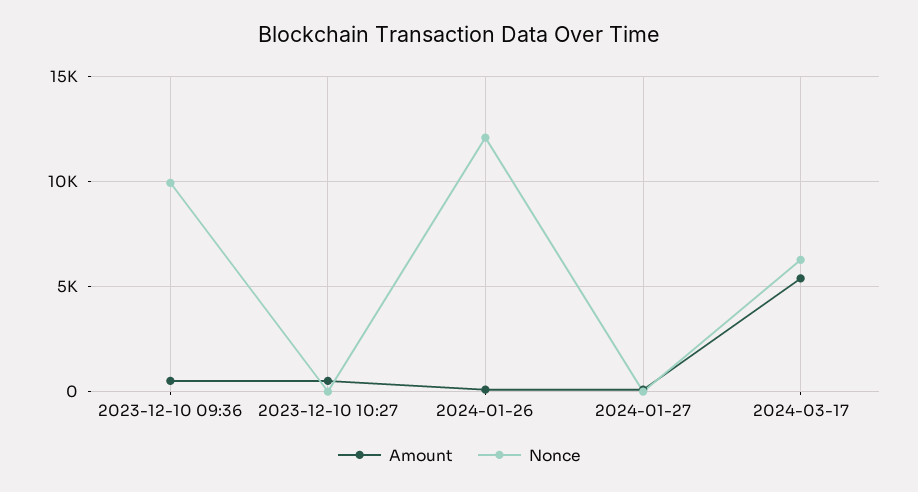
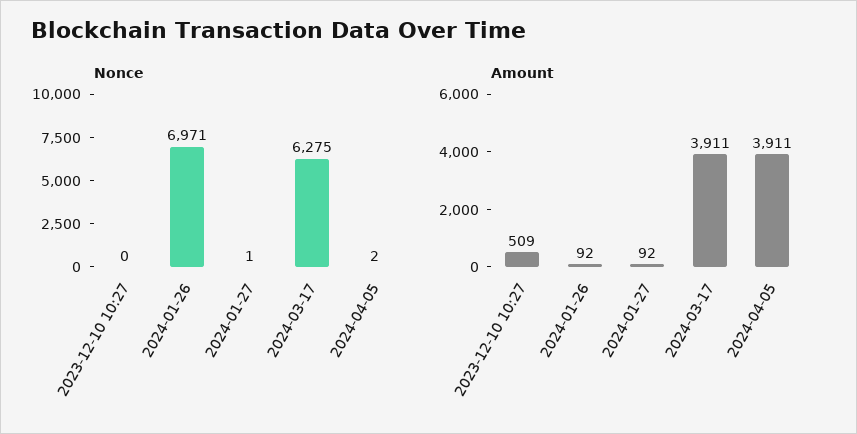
Amount, 2023-12-10 09:36: 500 -> none
Nonce, 2023-12-10 09:36: 10000 -> none
Nonce, 2024-01-26: 12000 -> 6971
Amount, 2024-03-17: 5500 -> 3911
Nonce, 2024-04-05: none -> 2
Amount, 2024-04-05: none -> 3911

